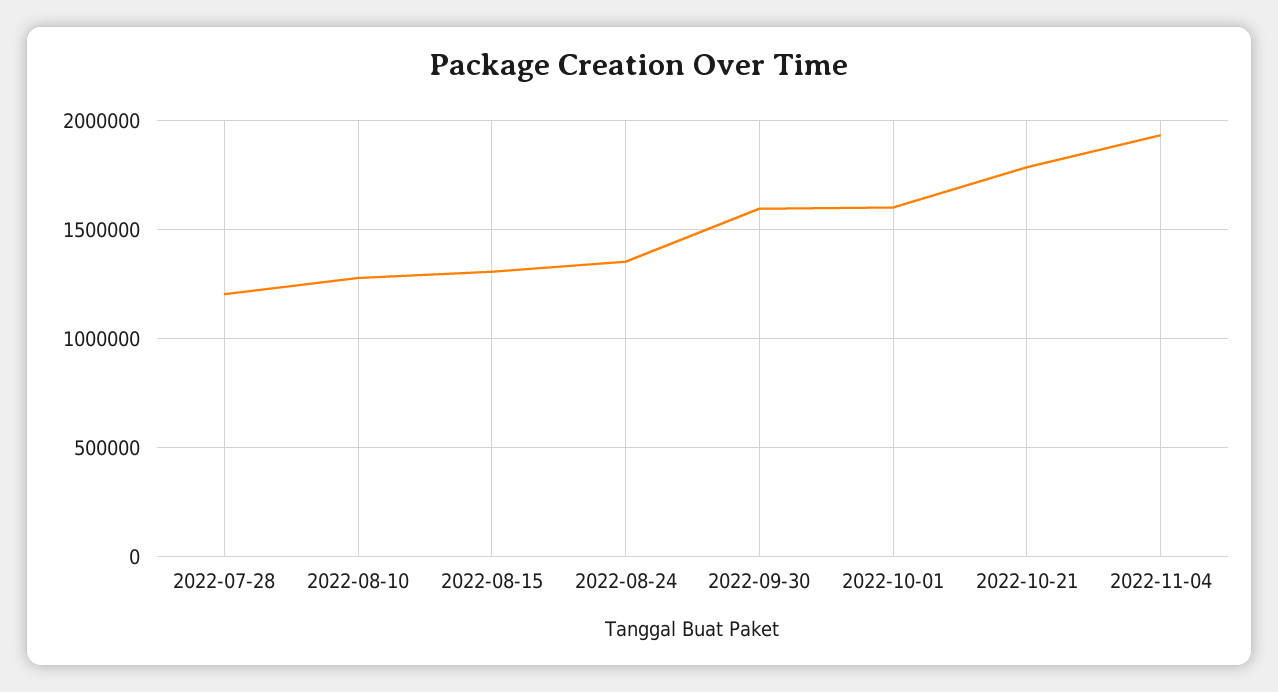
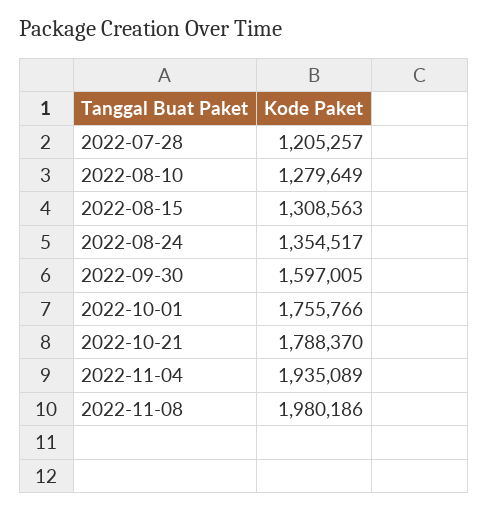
2022-10-01: 1600000 -> 1755766
2022-11-08: none -> 1980186

